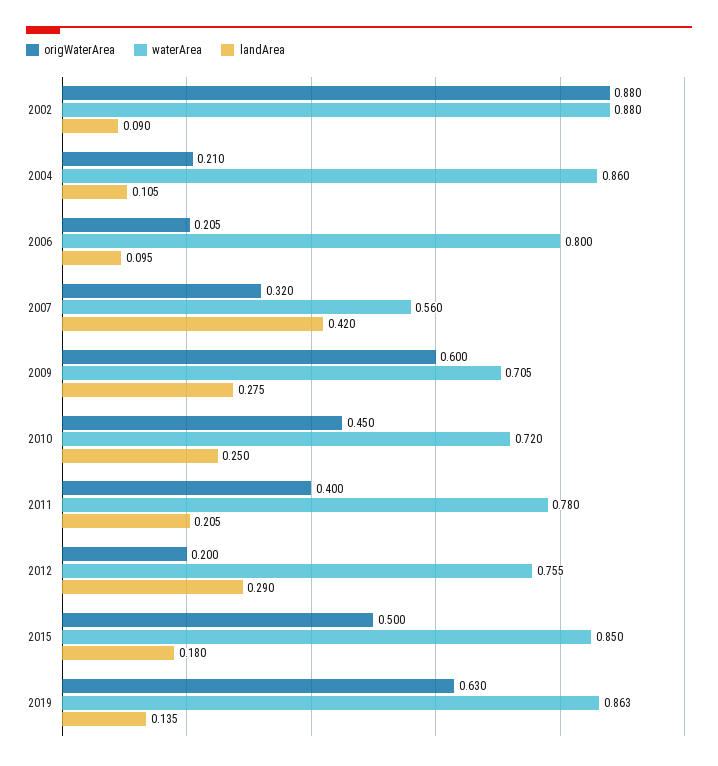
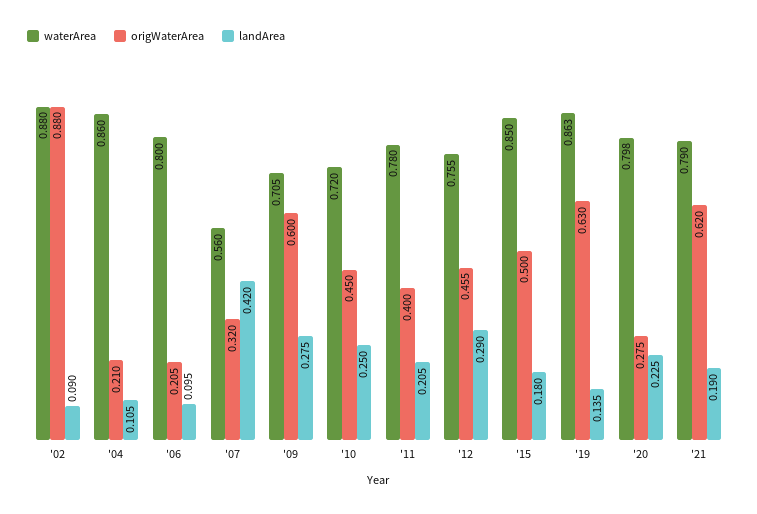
origWaterArea, 2012: 0.2 -> 0.455
waterArea, '20: none -> 0.798
origWaterArea, '20: none -> 0.275
landArea, '20: none -> 0.225
waterArea, '21: none -> 0.79
origWaterArea, '21: none -> 0.62
landArea, '21: none -> 0.19

